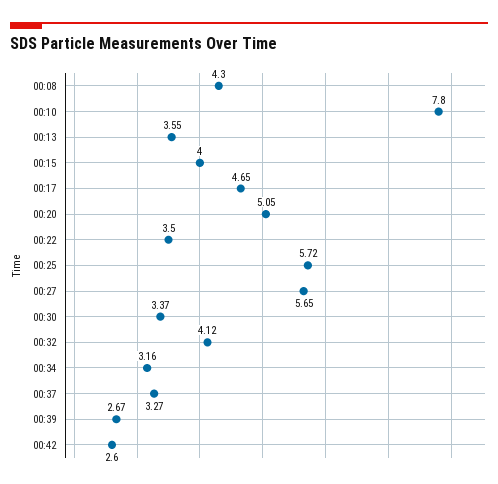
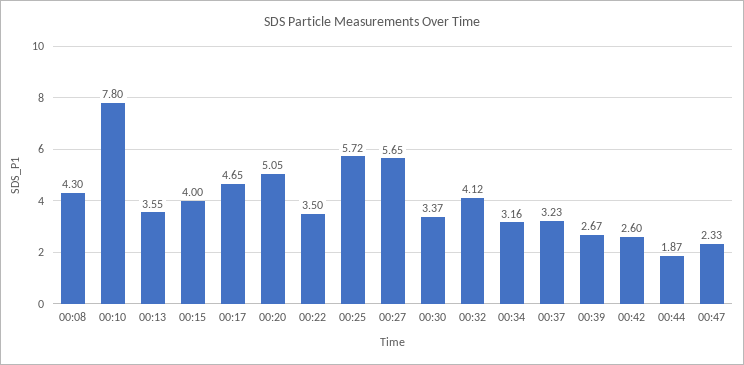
00:37: 3.27 -> 3.23
00:44: none -> 1.87
00:47: none -> 2.33

